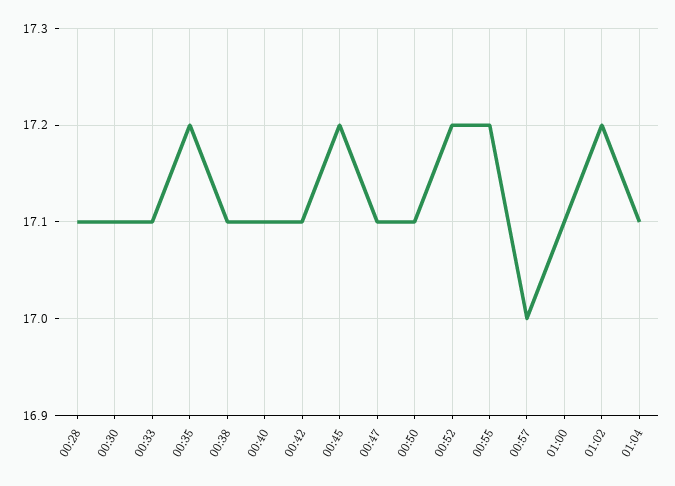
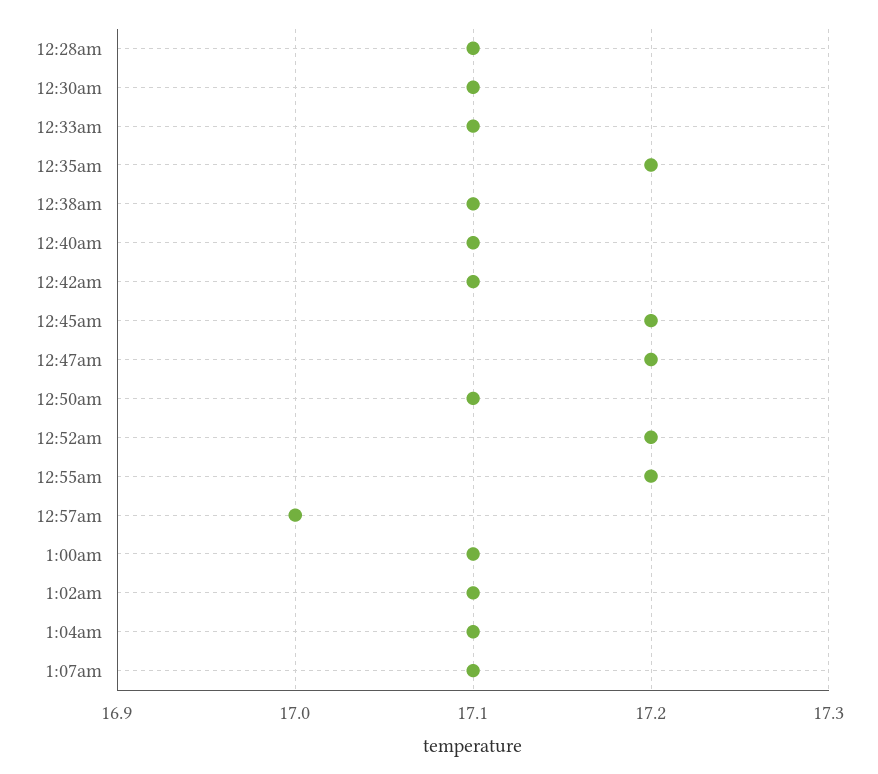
00:47: 17.1 -> 17.2
01:02: 17.2 -> 17.1
1:07am: none -> 17.1

